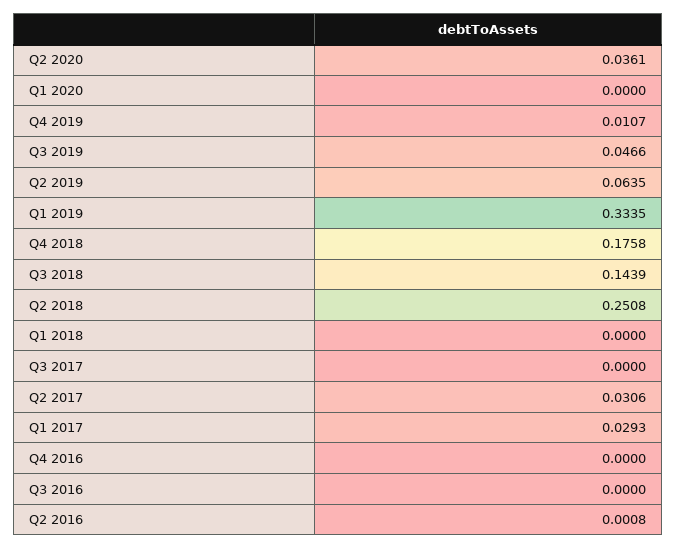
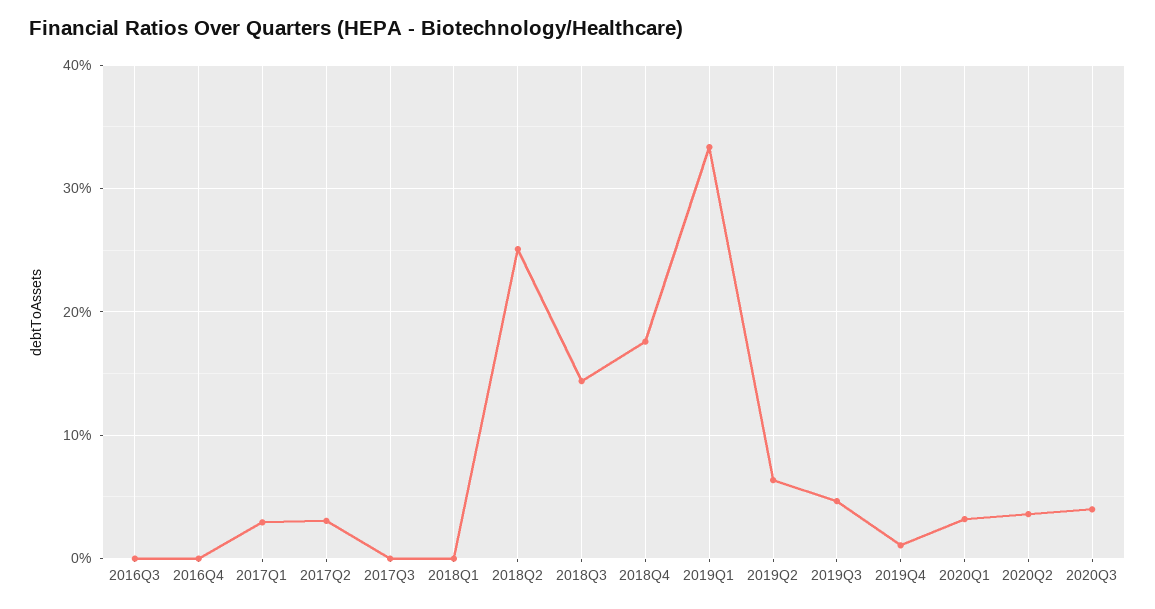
Q1 2020: 0 -> 0.03
Q2 2016: 0.0008 -> none
2020Q3: none -> 0.04

